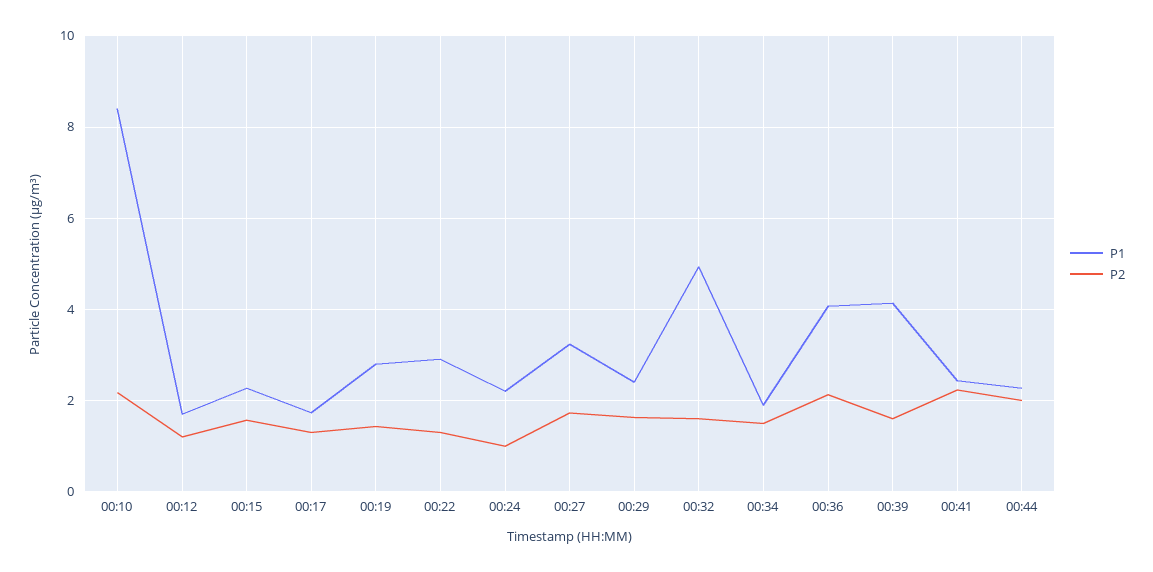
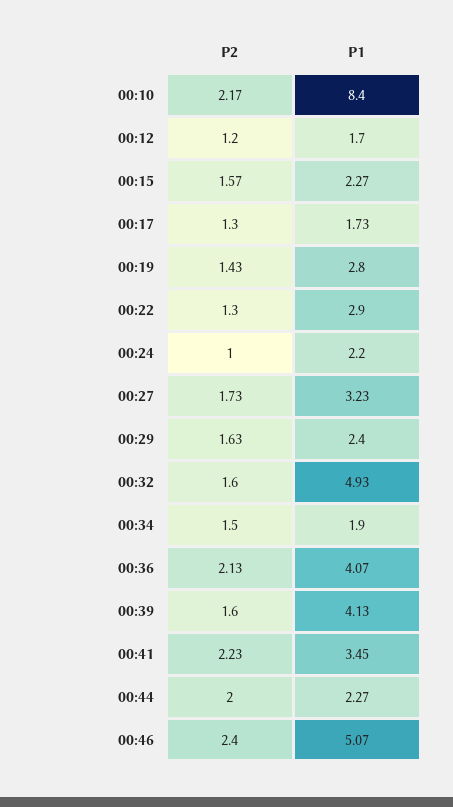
P1, 00:41: 2.4 -> 3.45
P2, 00:46: none -> 2.4
P1, 00:46: none -> 5.07

